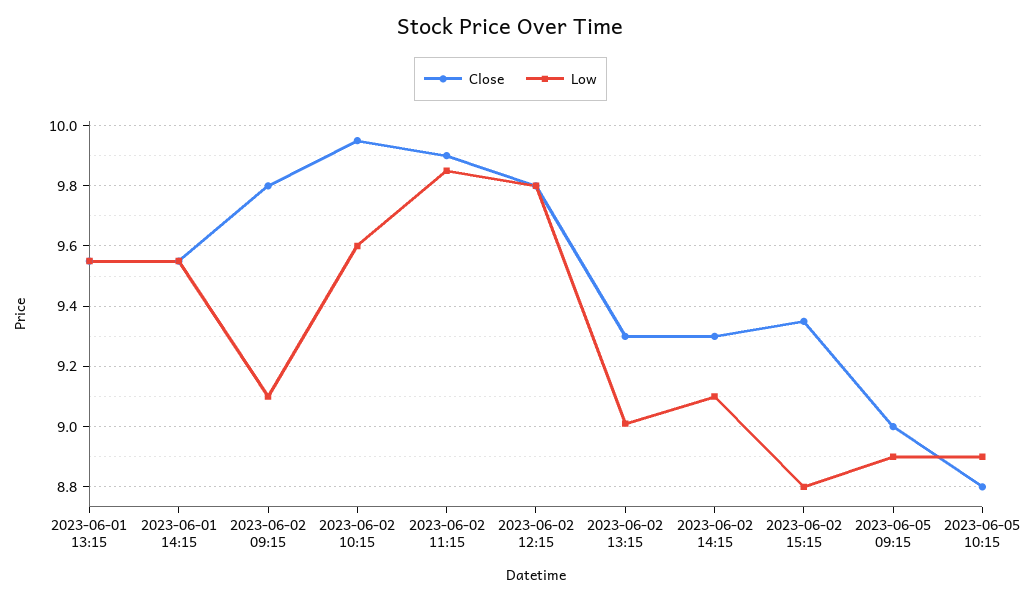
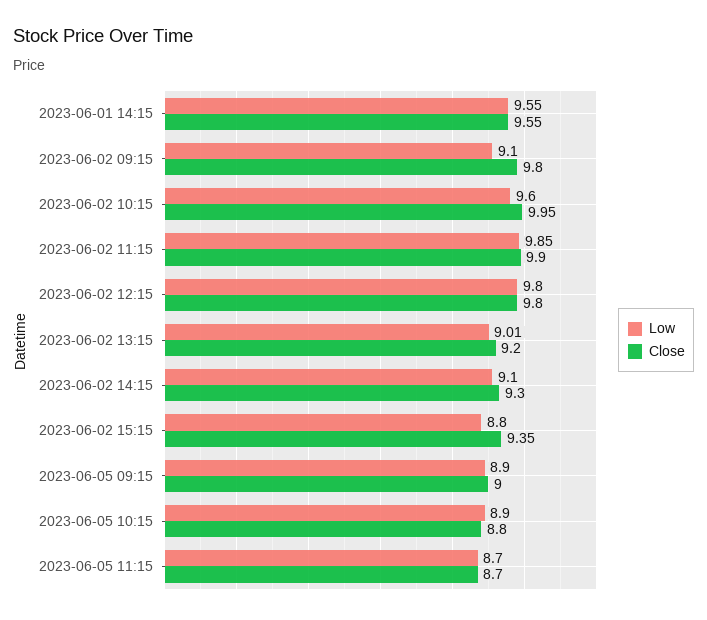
Close, 2023-06-01 13:15: 9.55 -> none
Low, 2023-06-01 13:15: 9.55 -> none
Close, 2023-06-02 13:15: 9.3 -> 9.2
Low, 2023-06-05 11:15: none -> 8.7
Close, 2023-06-05 11:15: none -> 8.7

